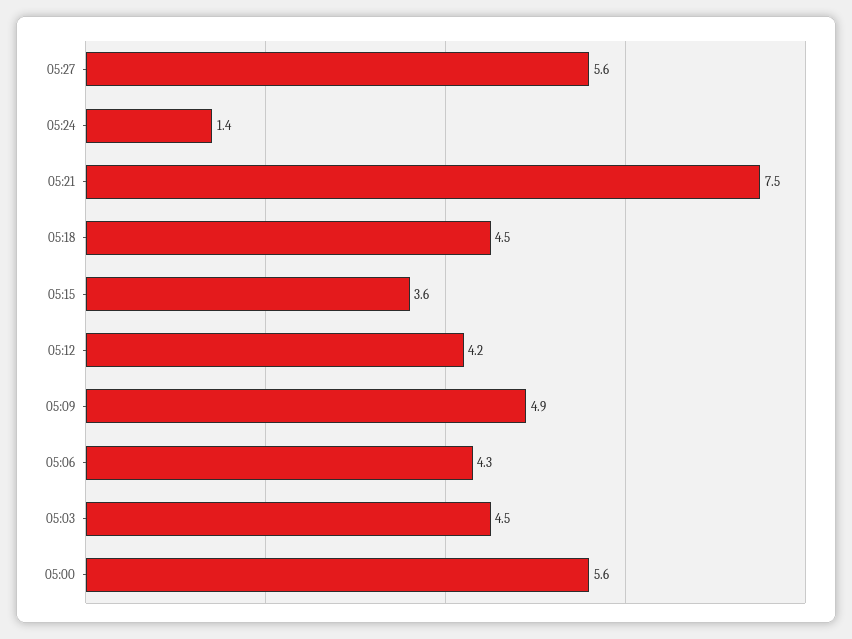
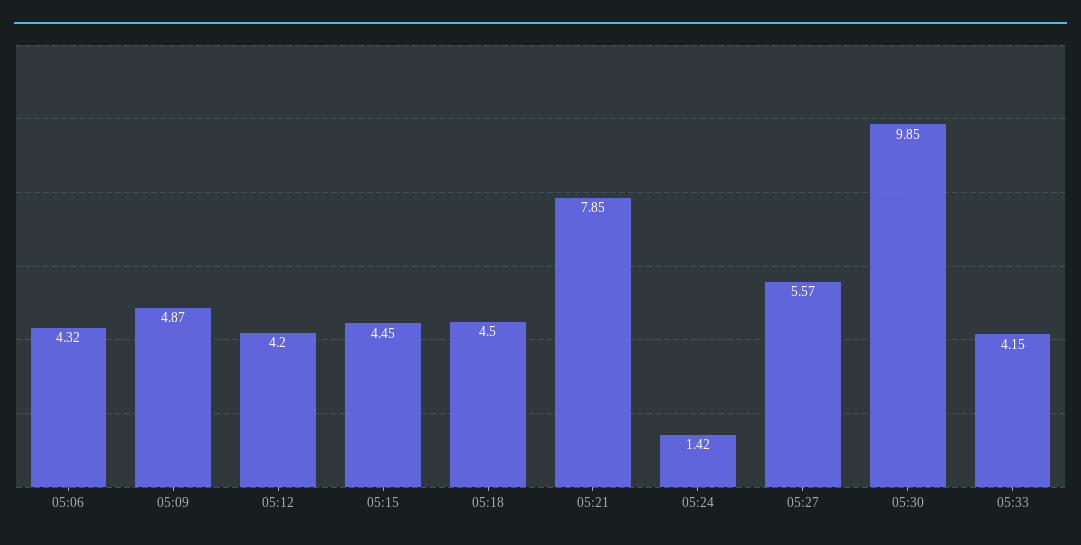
05:21: 7.5 -> 7.85
05:15: 3.6 -> 4.45
05:03: 4.5 -> none
05:00: 5.6 -> none
05:30: none -> 9.85
05:33: none -> 4.15

